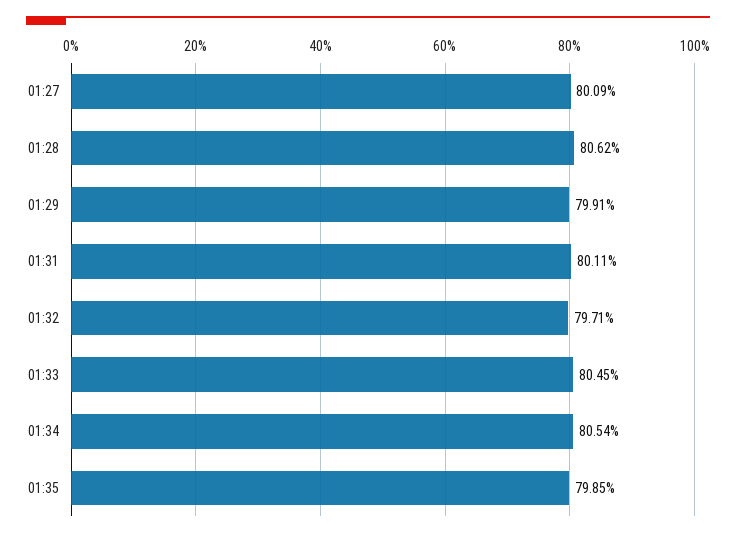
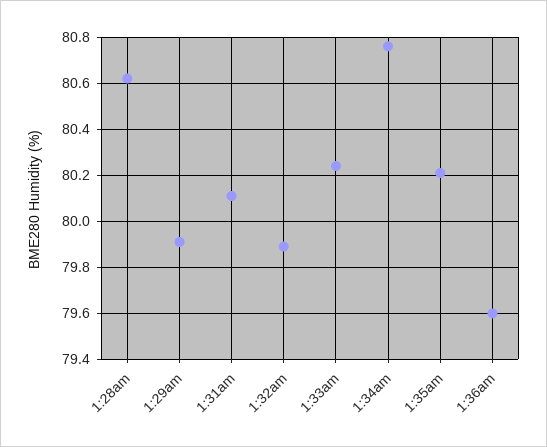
01:27: 80.09 -> none
01:32: 79.71 -> 79.9
01:33: 80.45 -> 80.25
01:34: 80.54 -> 80.75
01:35: 79.85 -> 80.2
1:36am: none -> 79.6

